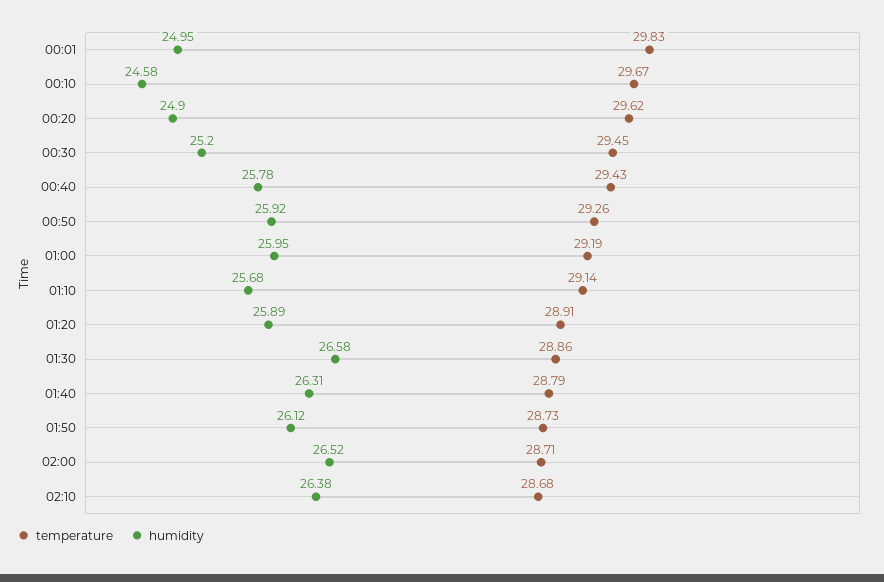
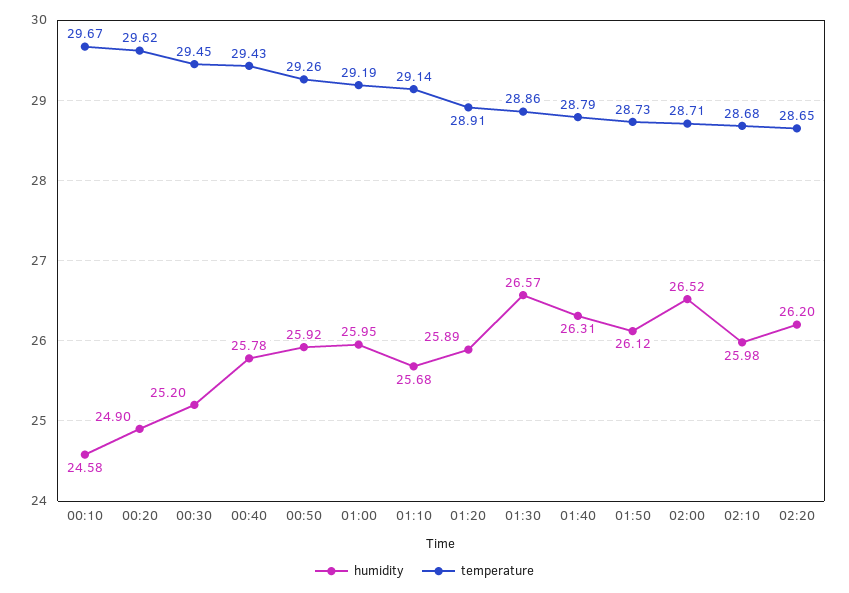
temperature, 00:01: 29.83 -> none
humidity, 00:01: 24.95 -> none
humidity, 01:30: 26.58 -> 26.57
humidity, 02:10: 26.38 -> 25.98
humidity, 02:20: none -> 26.2
temperature, 02:20: none -> 28.65

